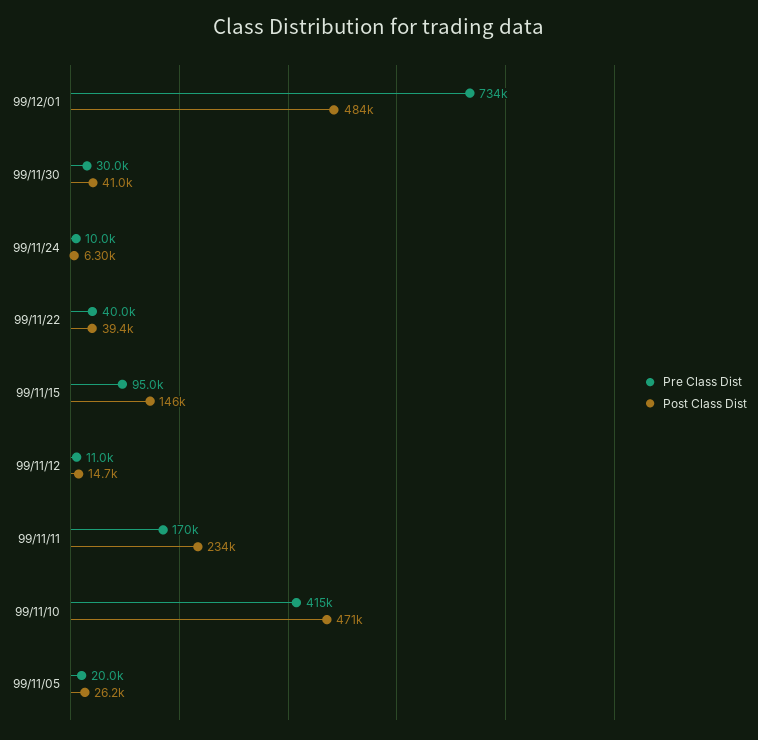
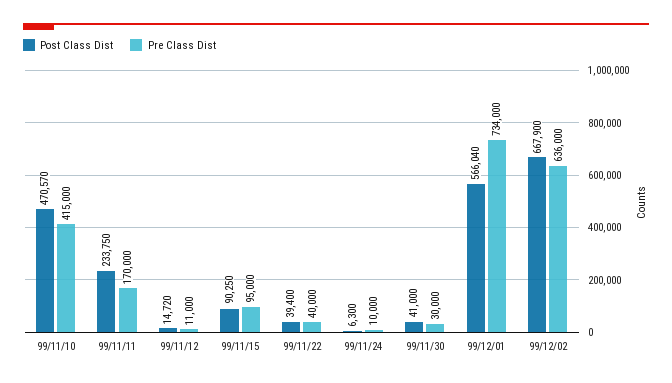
Post Class Dist, 99/12/01: 484000 -> 566040
Post Class Dist, 99/11/15: 146000 -> 90250
Pre Class Dist, 99/11/05: 20000 -> none
Post Class Dist, 99/11/05: 26200 -> none
Post Class Dist, 99/12/02: none -> 667900
Pre Class Dist, 99/12/02: none -> 636000

